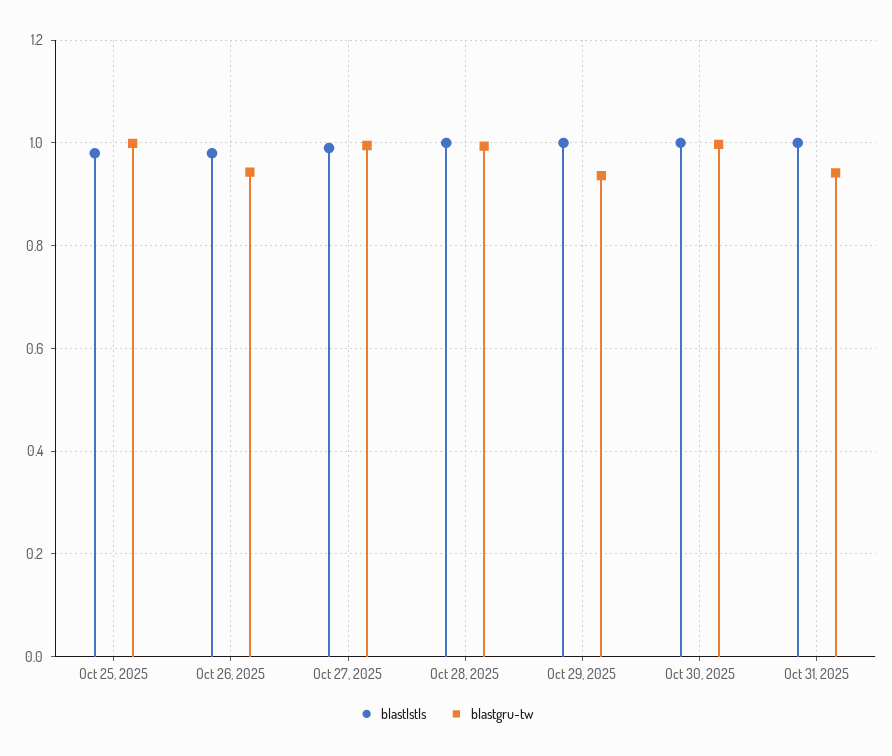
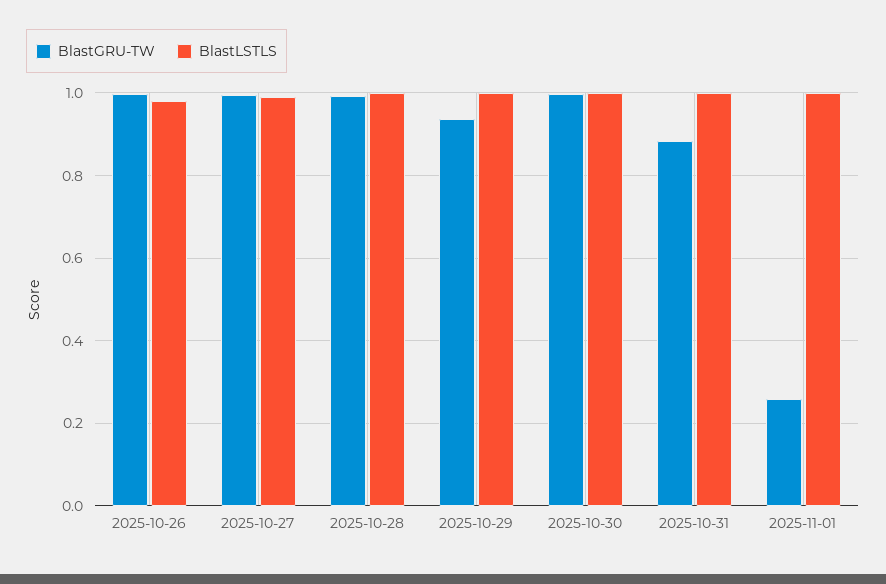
blastlstls, Oct 25, 2025: 0.98 -> none
blastgru-tw, Oct 25, 2025: 1 -> none
blastgru-tw, Oct 26, 2025: 0.94 -> 1
blastgru-tw, Oct 31, 2025: 0.94 -> 0.88
blastgru-tw, 2025-11-01: none -> 0.26
blastlstls, 2025-11-01: none -> 1

